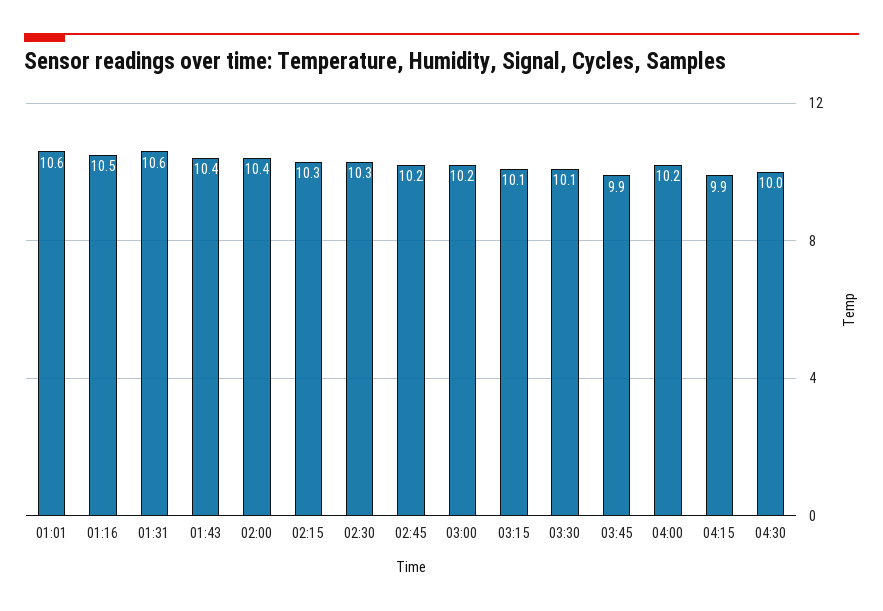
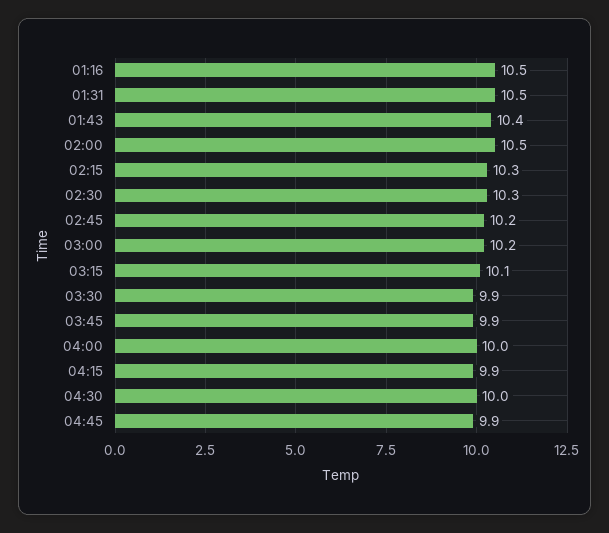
01:01: 10.6 -> none
01:31: 10.6 -> 10.5
02:00: 10.4 -> 10.5
03:30: 10.1 -> 9.9
04:00: 10.2 -> 10
04:45: none -> 9.9

